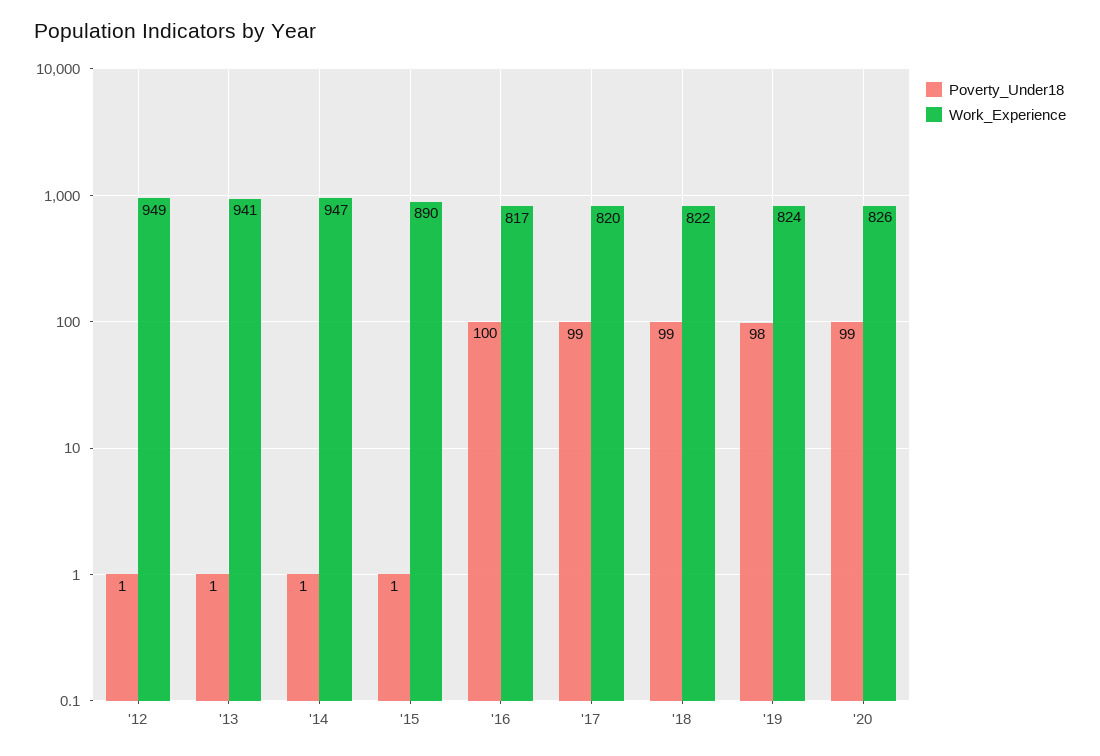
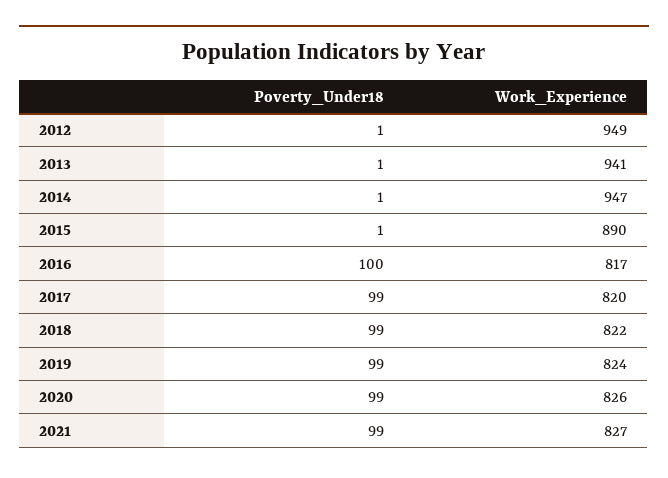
Poverty_Under18, '19: 98 -> 99
Poverty_Under18, 2021: none -> 99
Work_Experience, 2021: none -> 827

